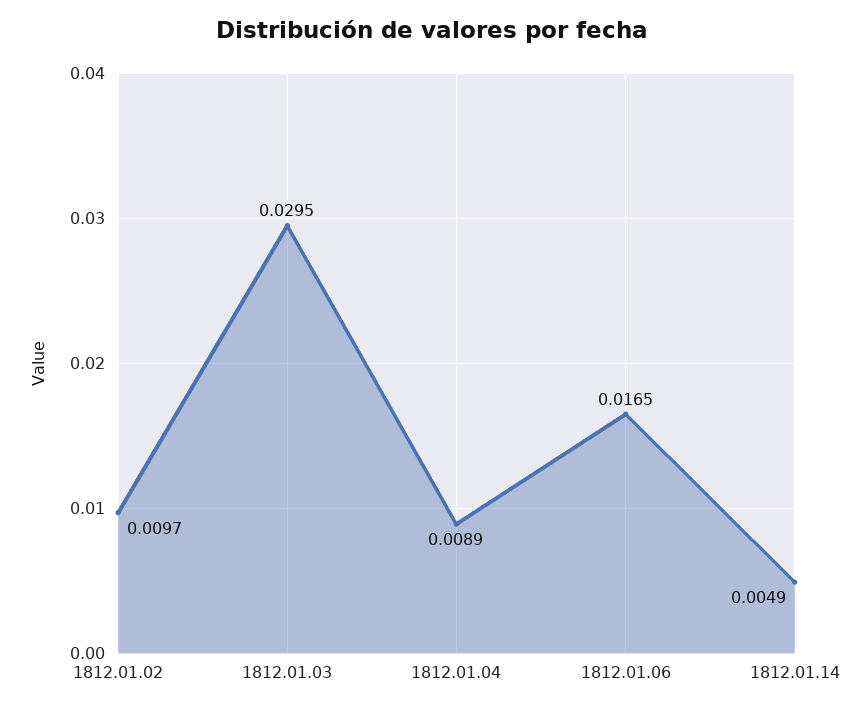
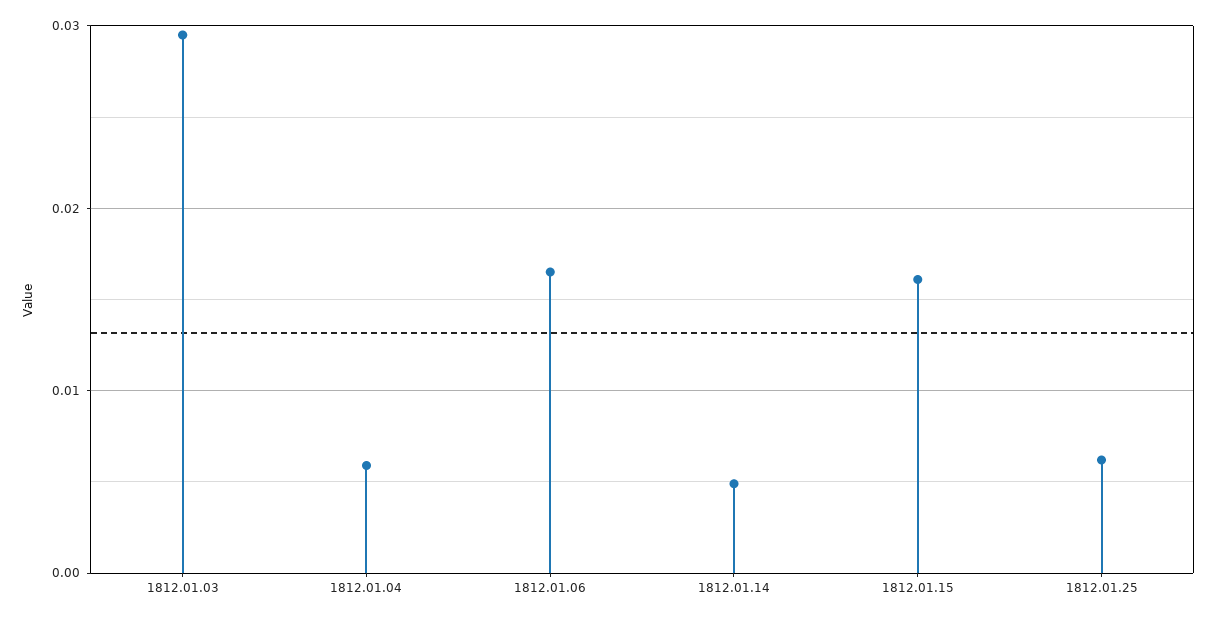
1812.01.02: 0.0097 -> none
1812.01.04: 0.0089 -> 0.006
1812.01.15: none -> 0.016
1812.01.25: none -> 0.006

